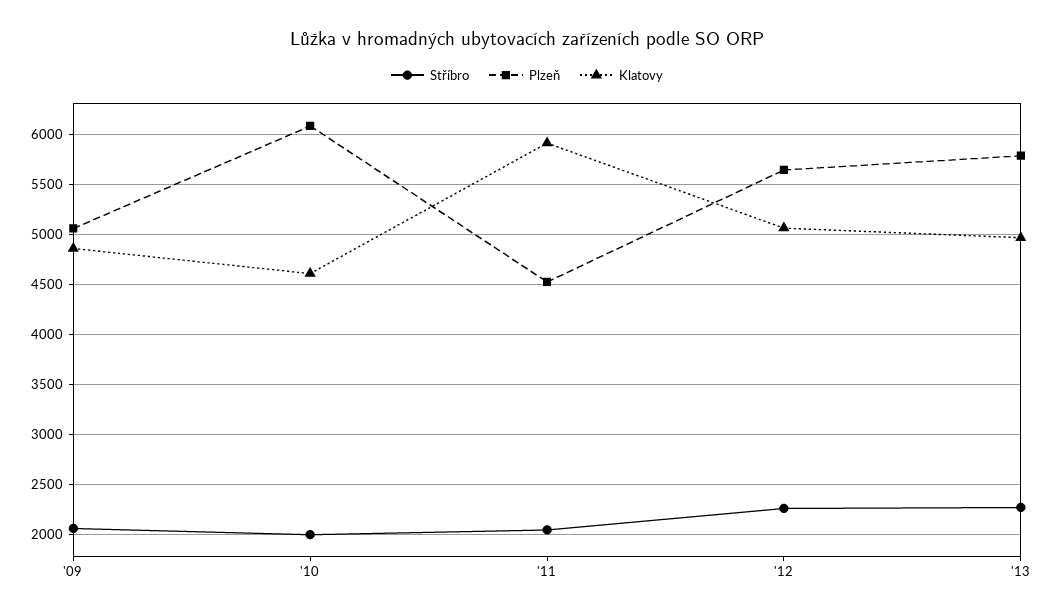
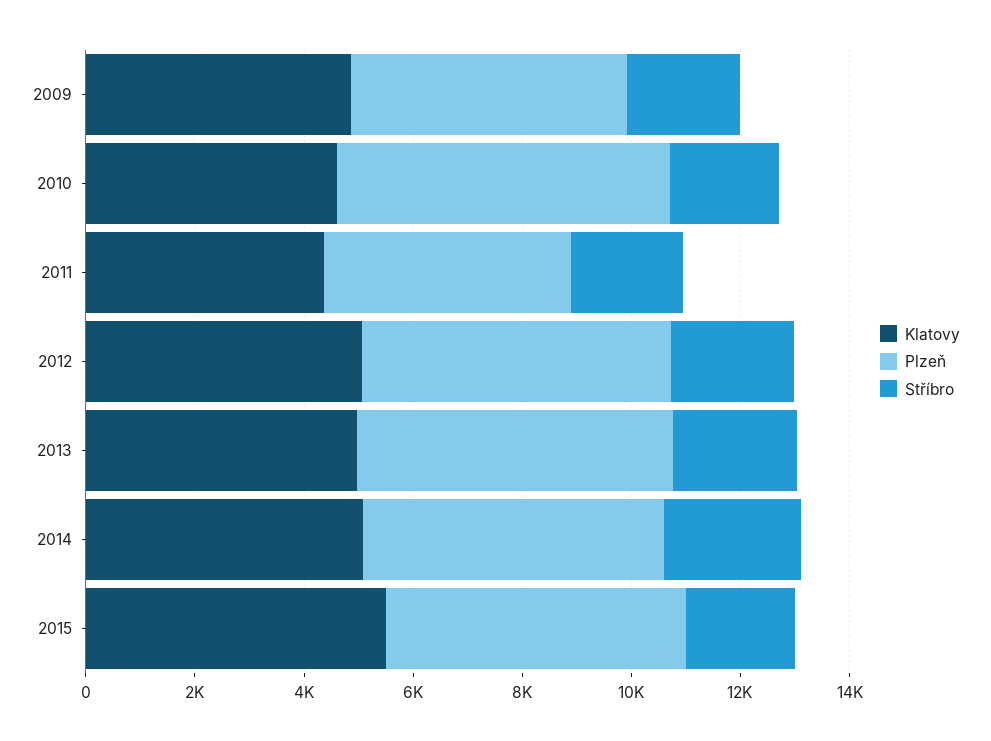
Klatovy, '11: 5900 -> 4500
Klatovy, 2014: none -> 5000
Plzeň, 2014: none -> 5500
Stříbro, 2014: none -> 2500
Klatovy, 2015: none -> 5500
Plzeň, 2015: none -> 5500
Stříbro, 2015: none -> 2000

